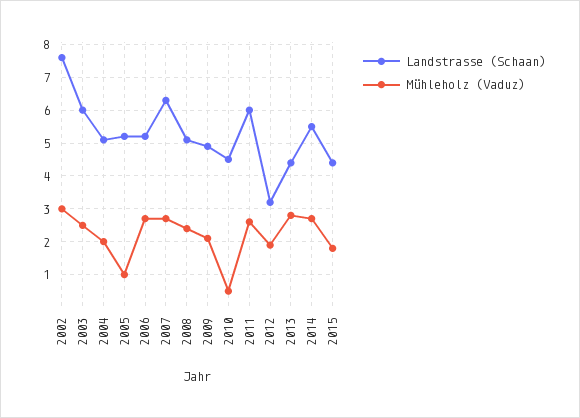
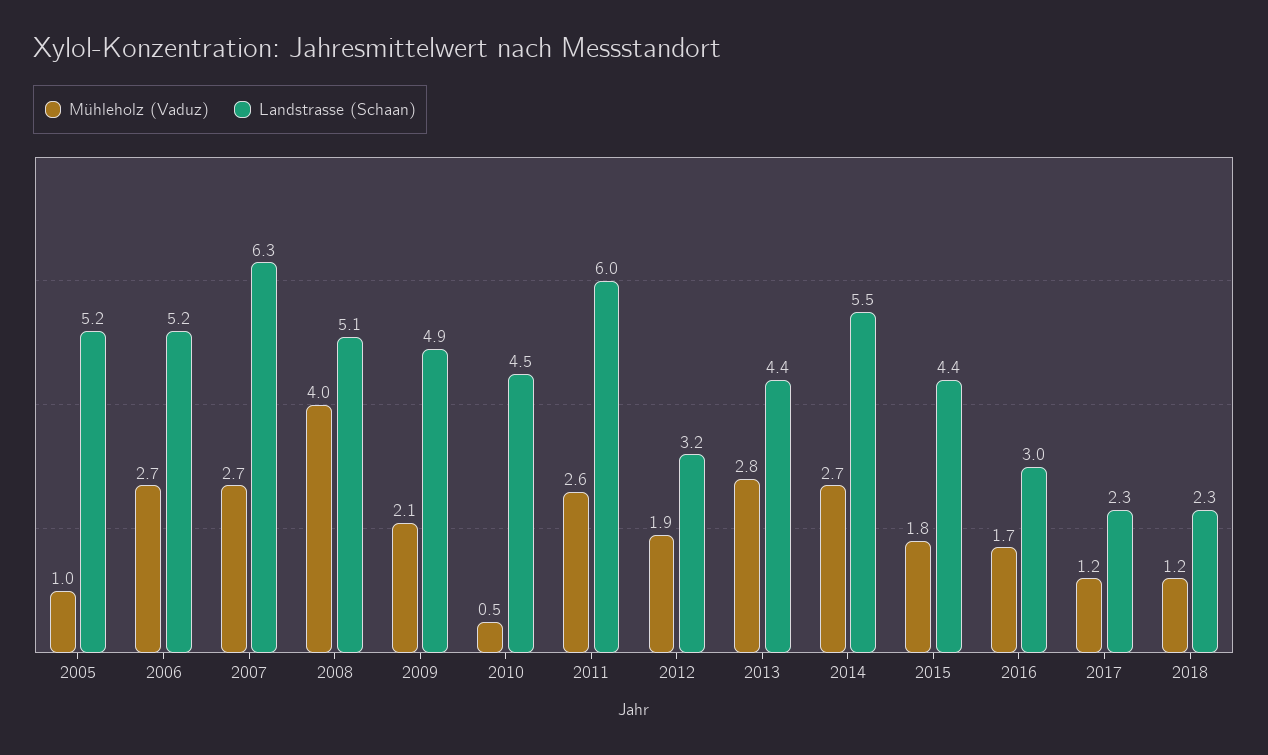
Landstrasse (Schaan), 2002: 7.5 -> none
Mühleholz (Vaduz), 2002: 3 -> none
Landstrasse (Schaan), 2003: 6 -> none
Mühleholz (Vaduz), 2003: 2.5 -> none
Landstrasse (Schaan), 2004: 5 -> none
Mühleholz (Vaduz), 2004: 2 -> none
Mühleholz (Vaduz), 2008: 2.5 -> 4
Mühleholz (Vaduz), 2016: none -> 1.7
Landstrasse (Schaan), 2016: none -> 3
Mühleholz (Vaduz), 2017: none -> 1.2
Landstrasse (Schaan), 2017: none -> 2.3
Mühleholz (Vaduz), 2018: none -> 1.2
Landstrasse (Schaan), 2018: none -> 2.3

